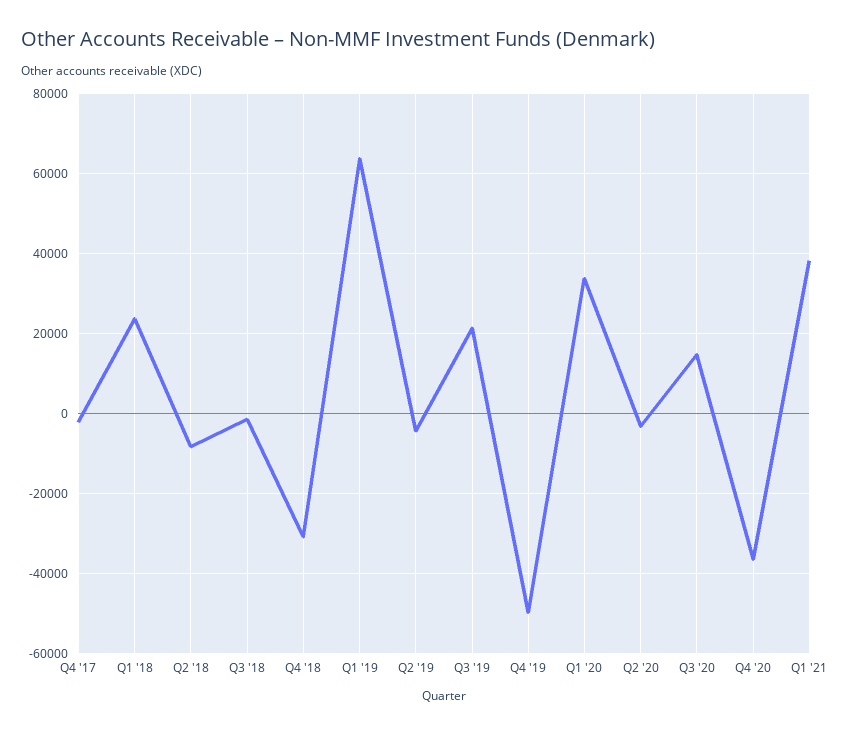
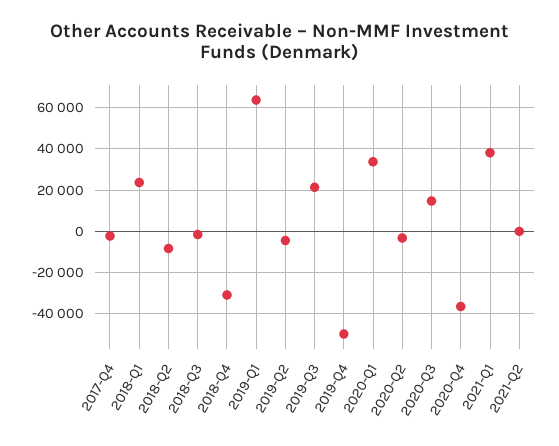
2021-Q2: none -> 0

